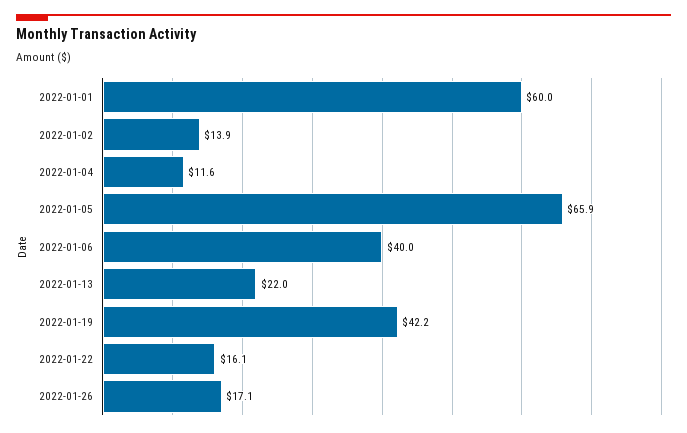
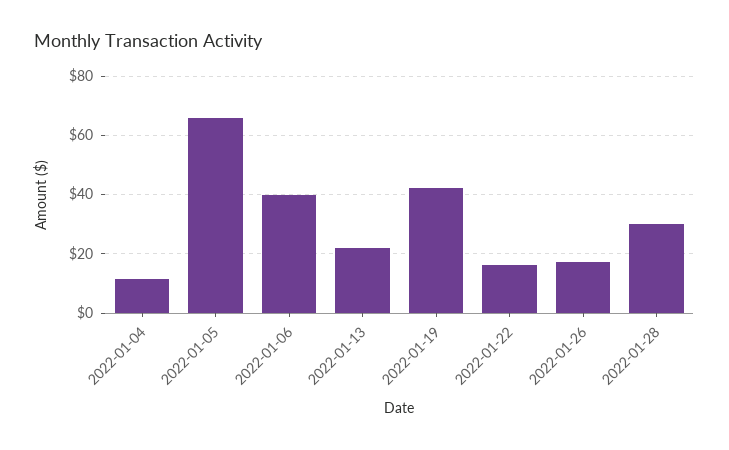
2022-01-01: 60 -> none
2022-01-02: 13.9 -> none
2022-01-28: none -> 30

